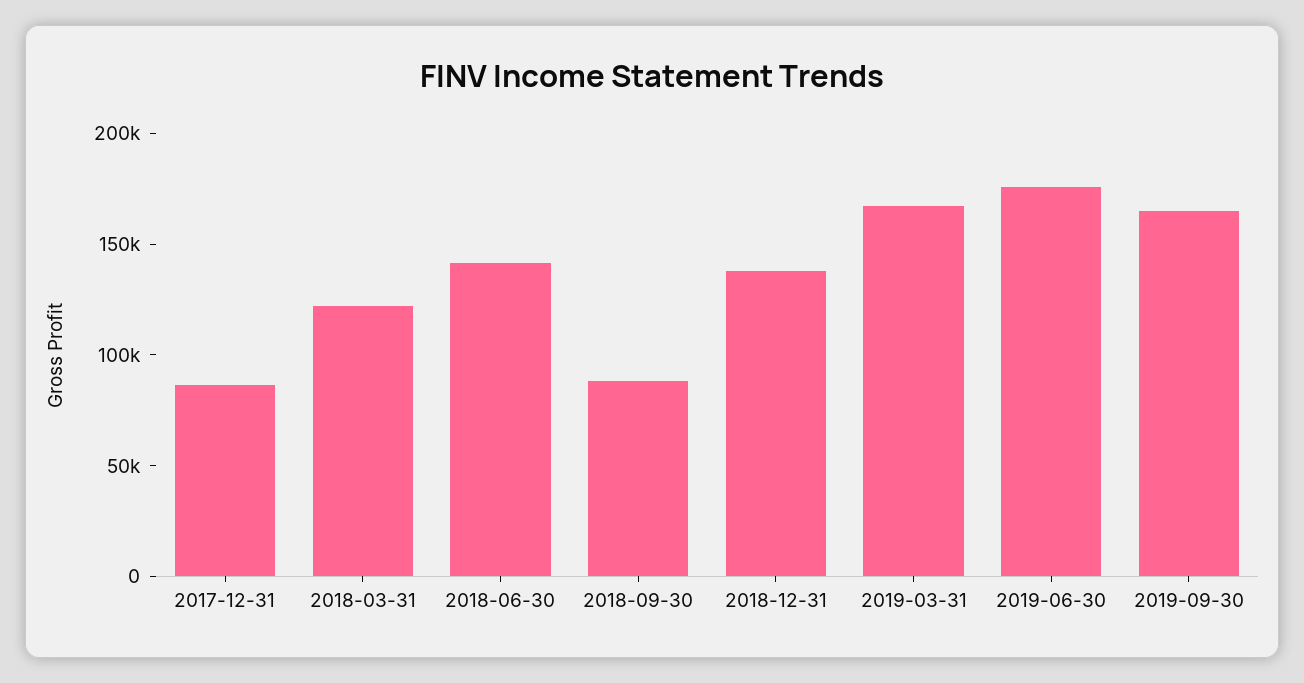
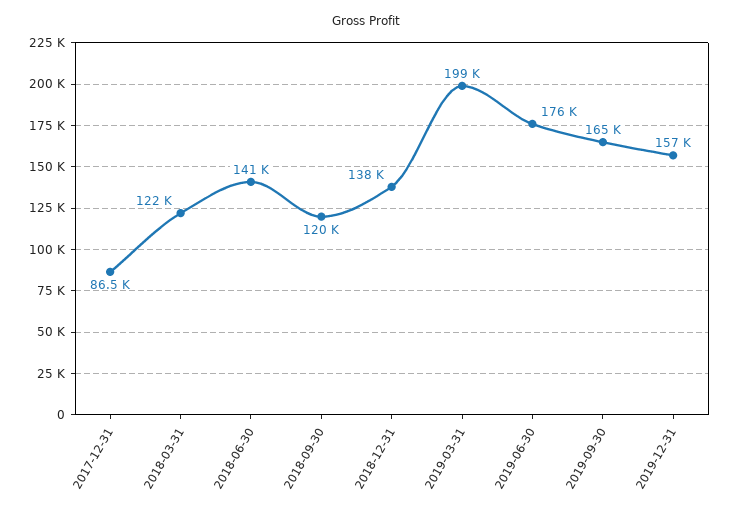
2018-09-30: 90000 -> 120000
2019-03-31: 170000 -> 199000
2019-12-31: none -> 157000

